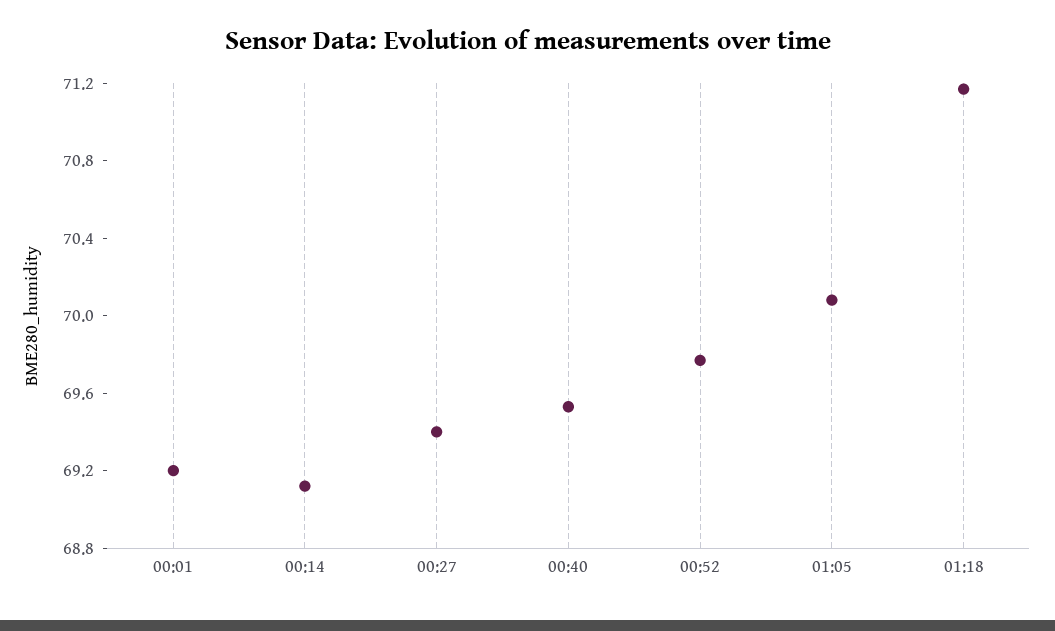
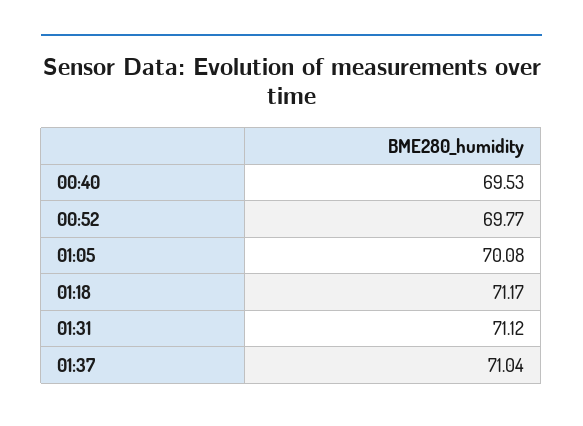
00:01: 69.2 -> none
00:14: 69.1 -> none
00:27: 69.4 -> none
01:31: none -> 71.12
01:37: none -> 71.04

